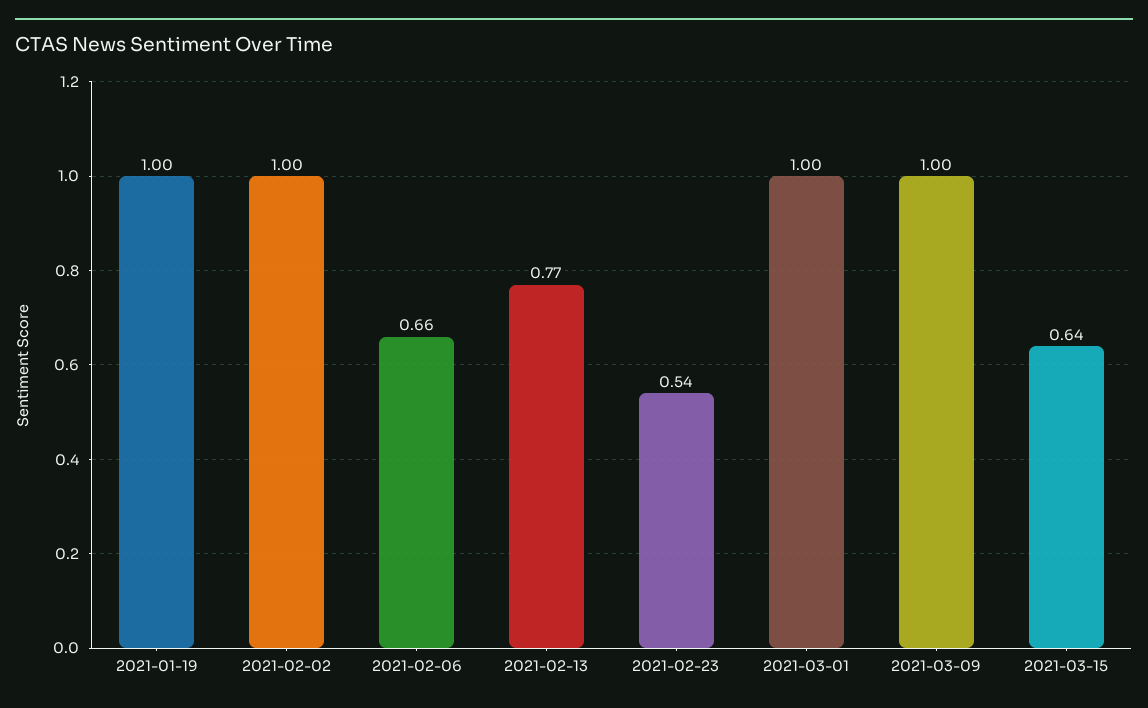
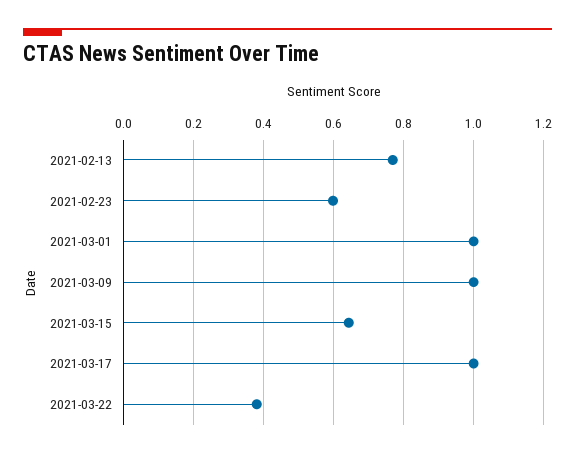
2021-01-19: 1 -> none
2021-02-02: 1 -> none
2021-02-06: 0.66 -> none
2021-02-23: 0.54 -> 0.6
2021-03-17: none -> 1
2021-03-22: none -> 0.38

